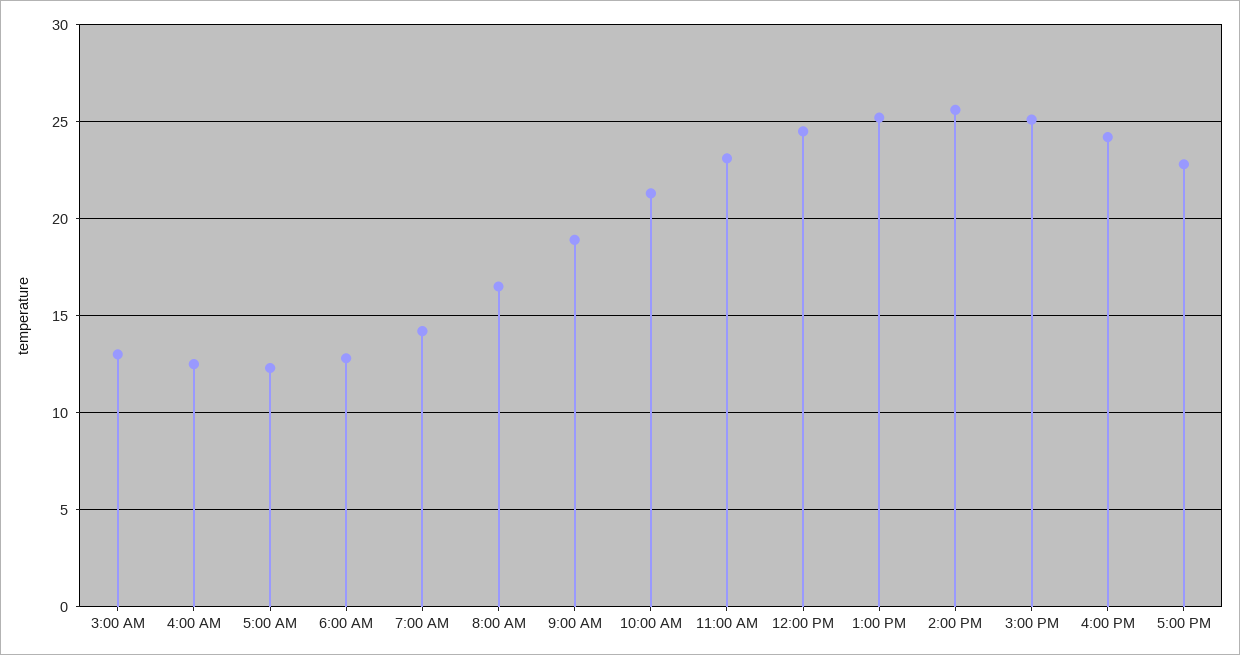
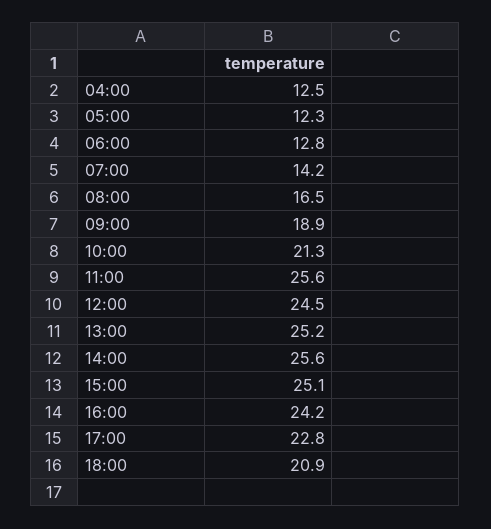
3:00 AM: 13 -> none
11:00 AM: 23 -> 25.6
18:00: none -> 20.9

